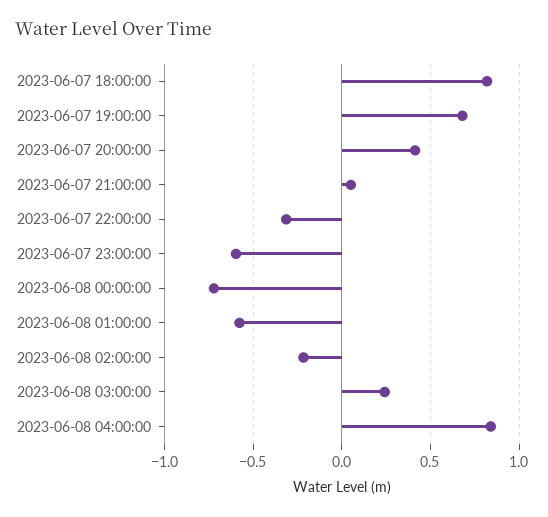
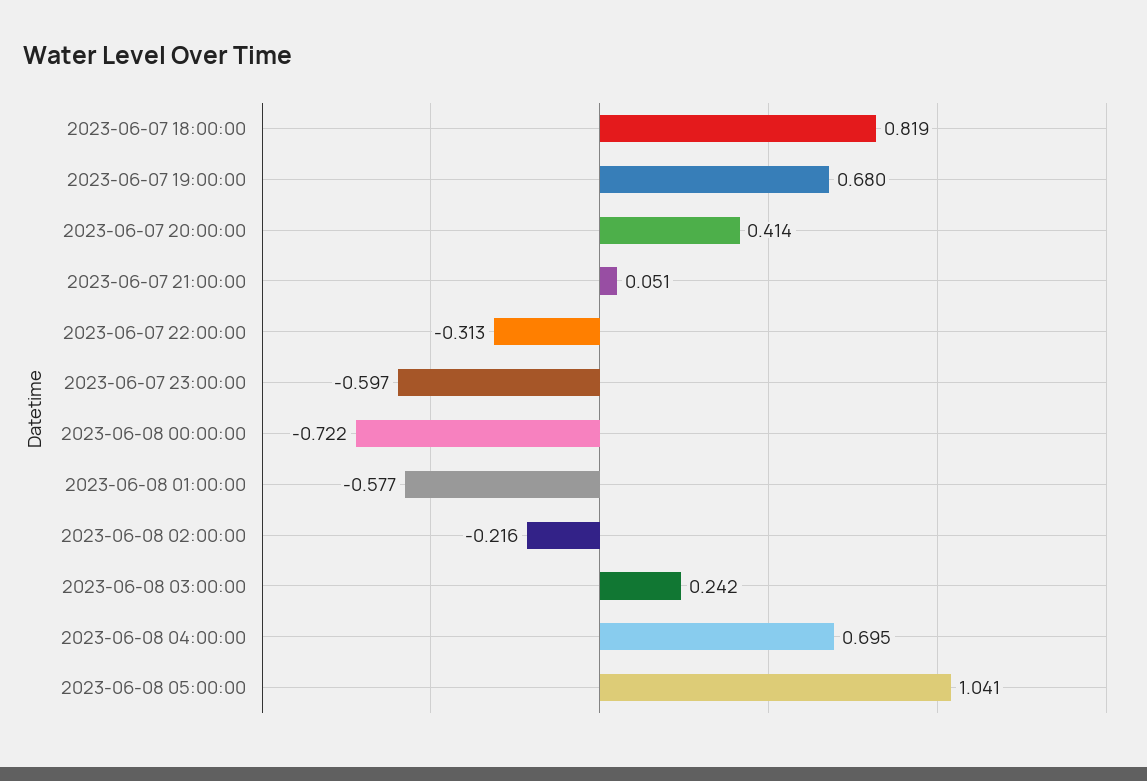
2023-06-08 04:00:00: 0.85 -> 0.695
2023-06-08 05:00:00: none -> 1.041

